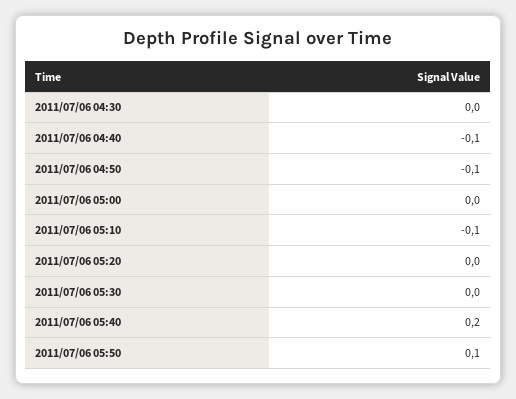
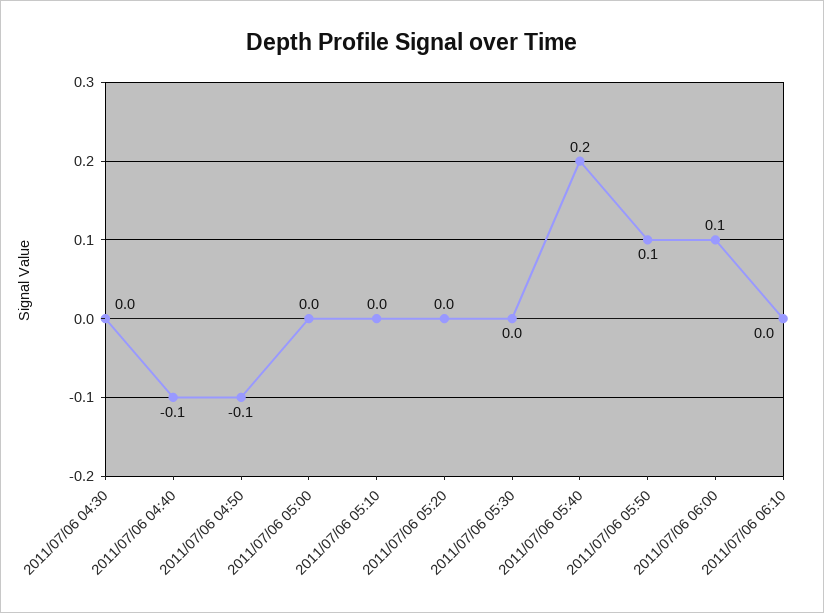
2011/07/06 05:10: -0.1 -> 0
2011/07/06 06:00: none -> 0.1
2011/07/06 06:10: none -> 0

